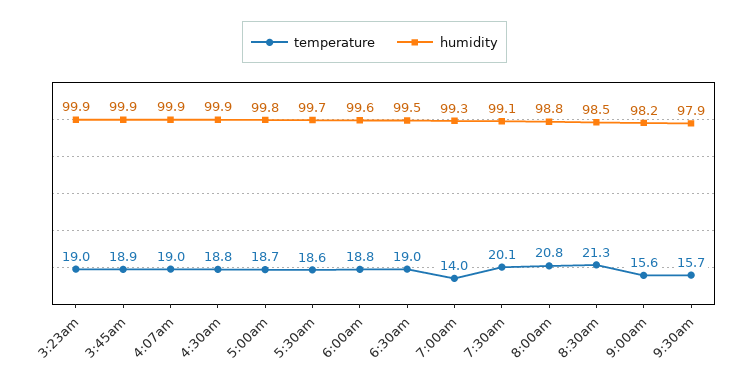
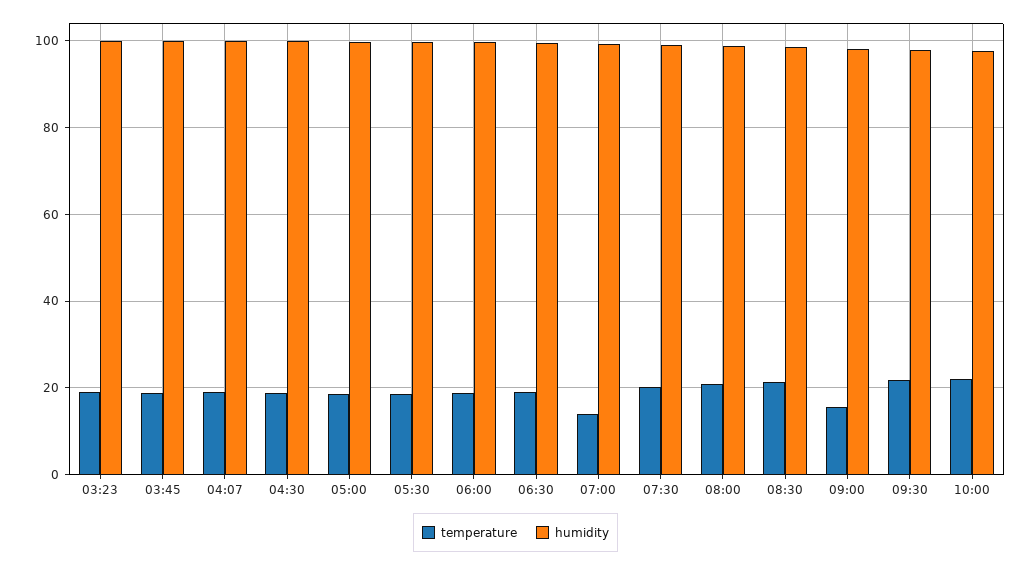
temperature, 9:30am: 15.7 -> 22
temperature, 10:00: none -> 22
humidity, 10:00: none -> 98

